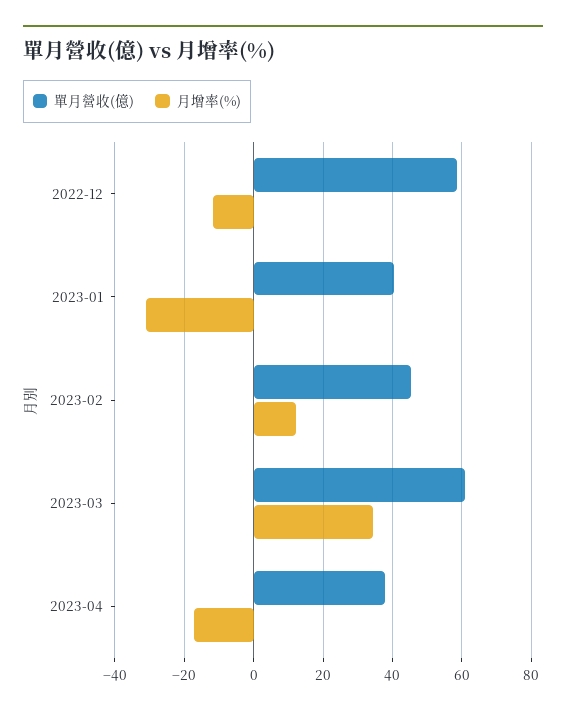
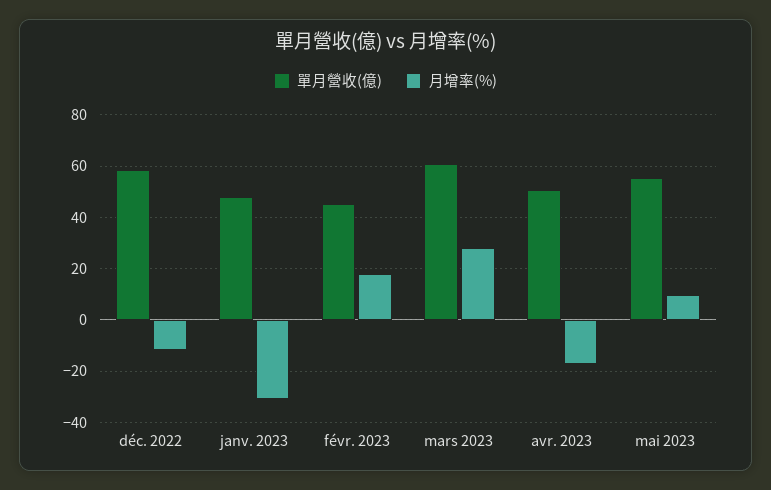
單月營收(億), 2023-01: 40 -> 47.5
月增率(%), 2023-02: 12 -> 17.5
月增率(%), 2023-03: 34 -> 27.5
單月營收(億), 2023-04: 38 -> 50
單月營收(億), mai 2023: none -> 55
月增率(%), mai 2023: none -> 10

